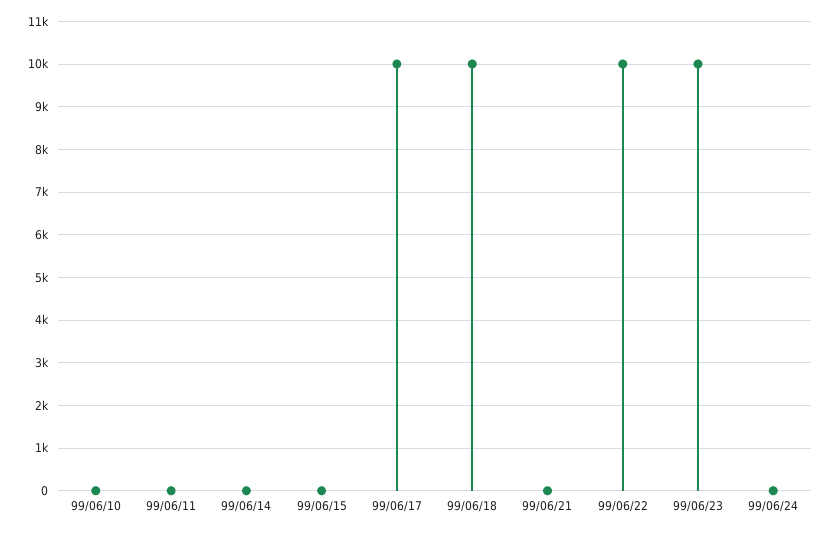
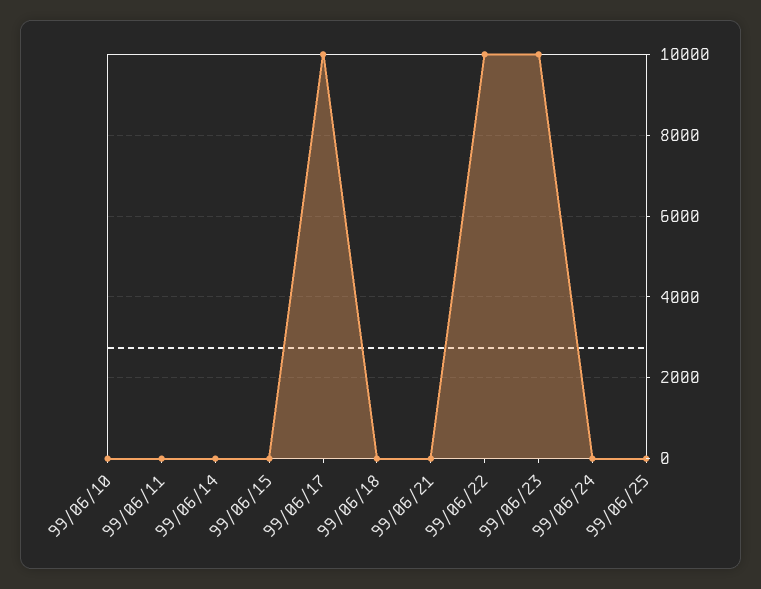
99/06/18: 10000 -> 0
99/06/25: none -> 0

